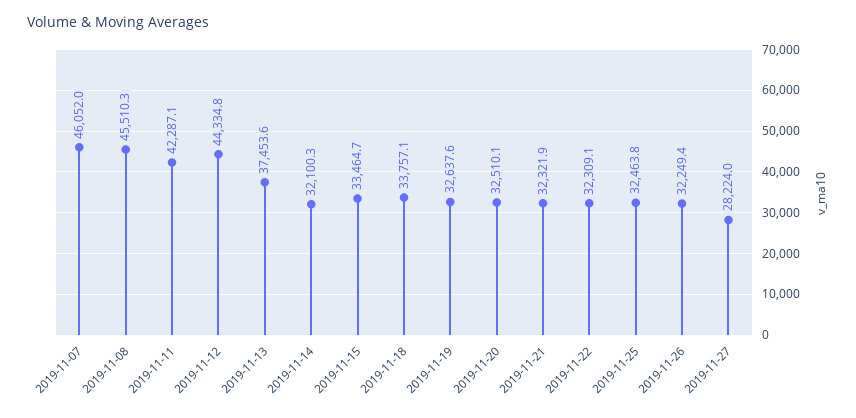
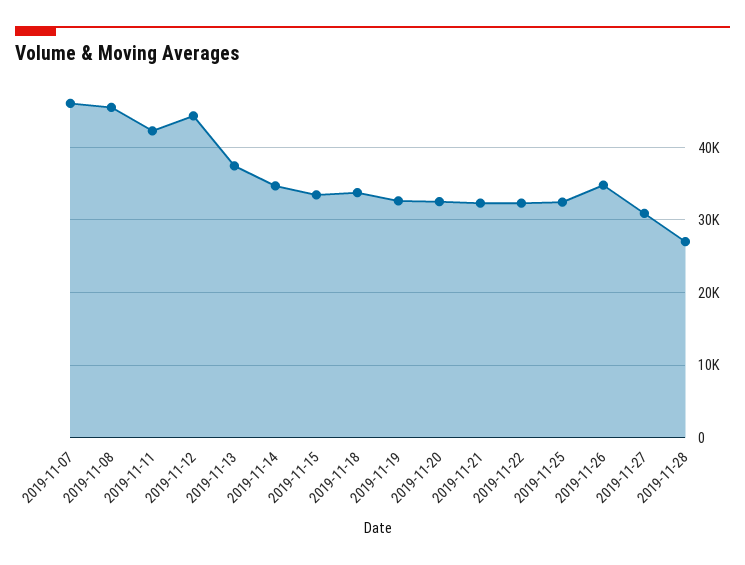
2019-11-14: 32100.3 -> 35000
2019-11-26: 32249.4 -> 35000
2019-11-27: 28224 -> 31000
2019-11-28: none -> 27000

